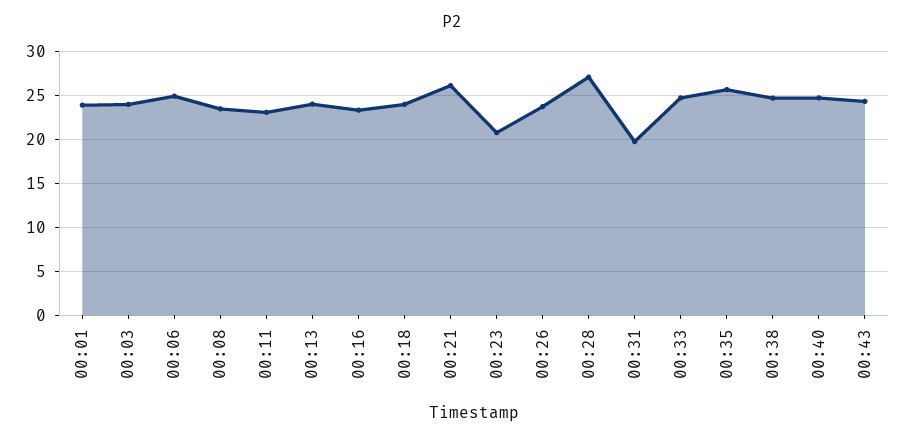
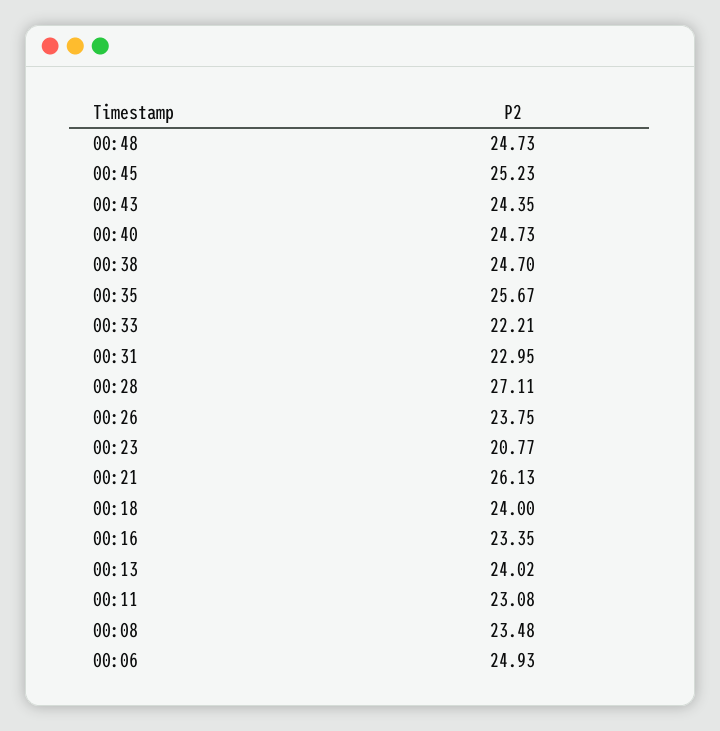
00:01: 24 -> none
00:03: 24 -> none
00:31: 20 -> 22.95
00:33: 25 -> 22.21
00:48: none -> 24.73
00:45: none -> 25.23

